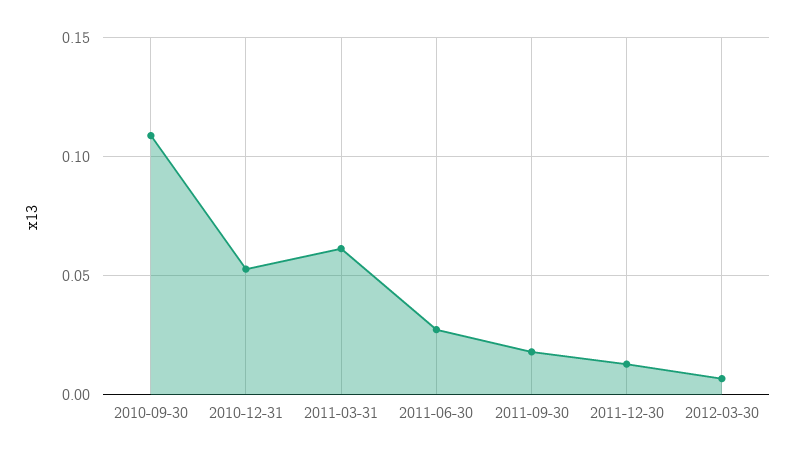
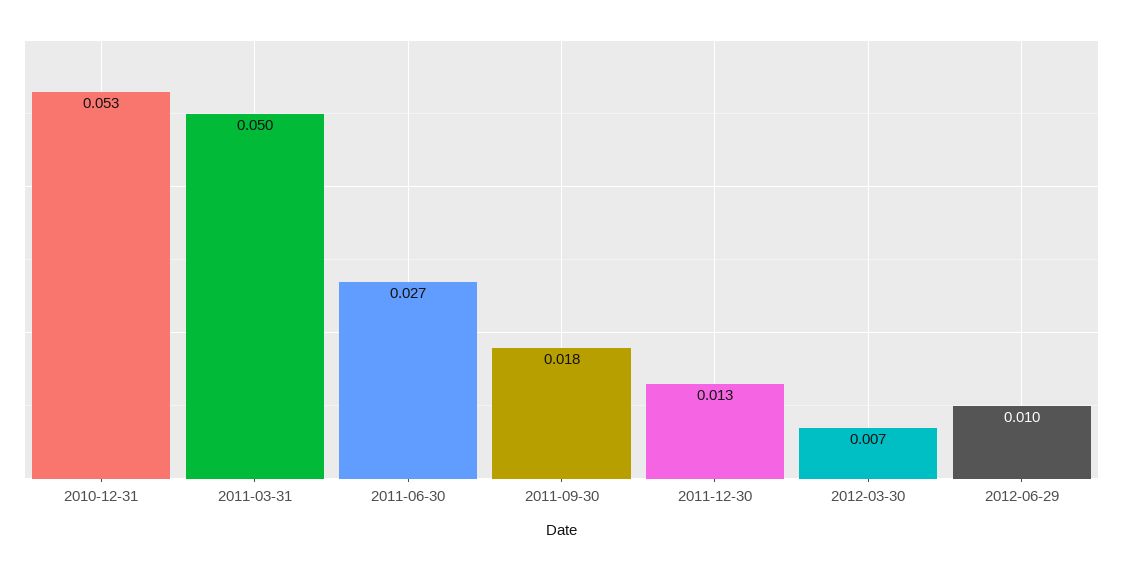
2010-09-30: 0.11 -> none
2011-03-31: 0.06 -> 0.05
2012-06-29: none -> 0.01

